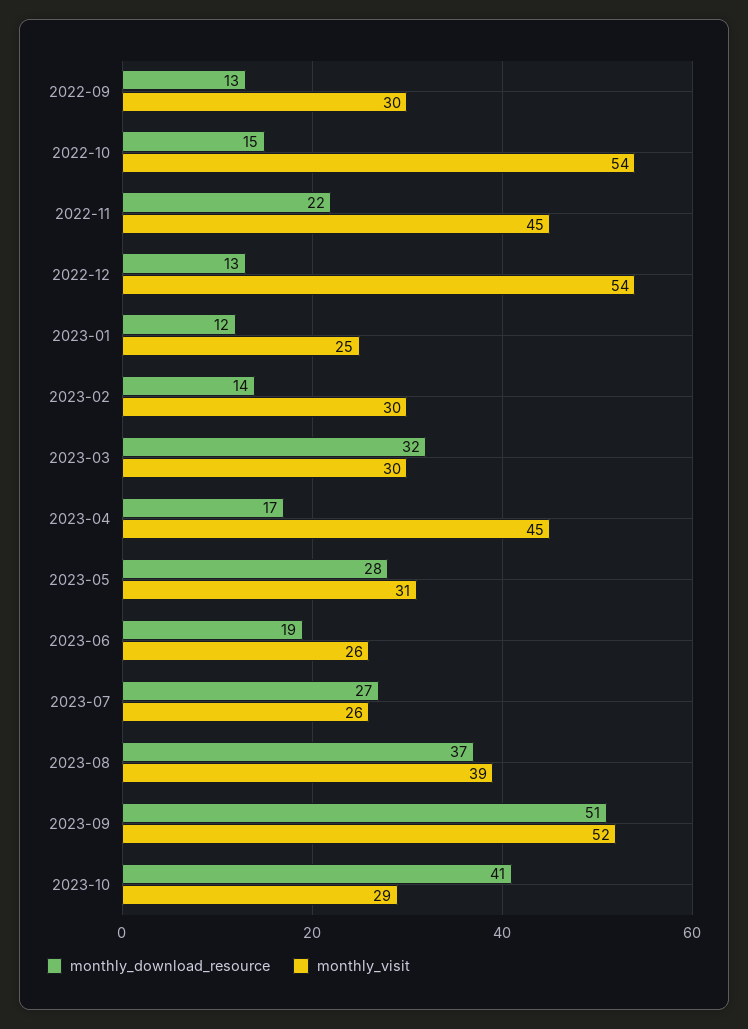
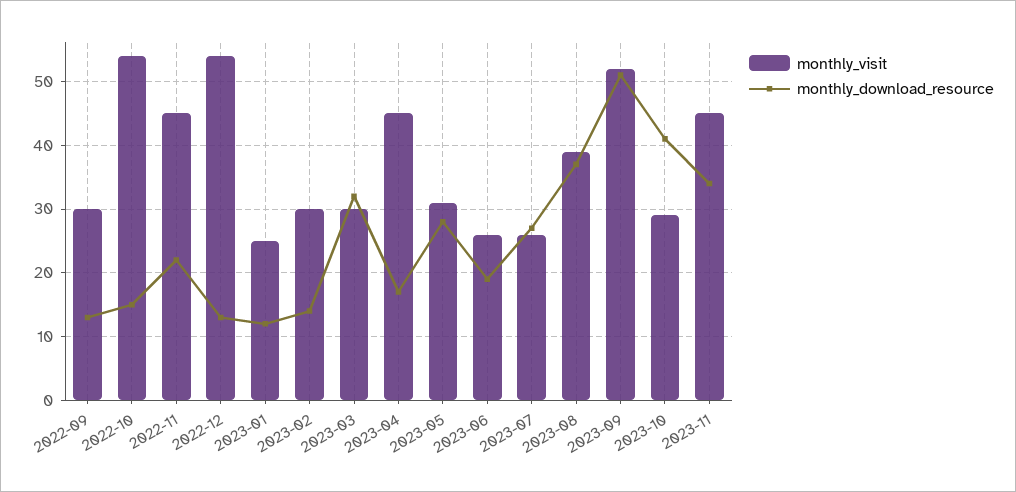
monthly_visit, 2023-11: none -> 45
monthly_download_resource, 2023-11: none -> 34

